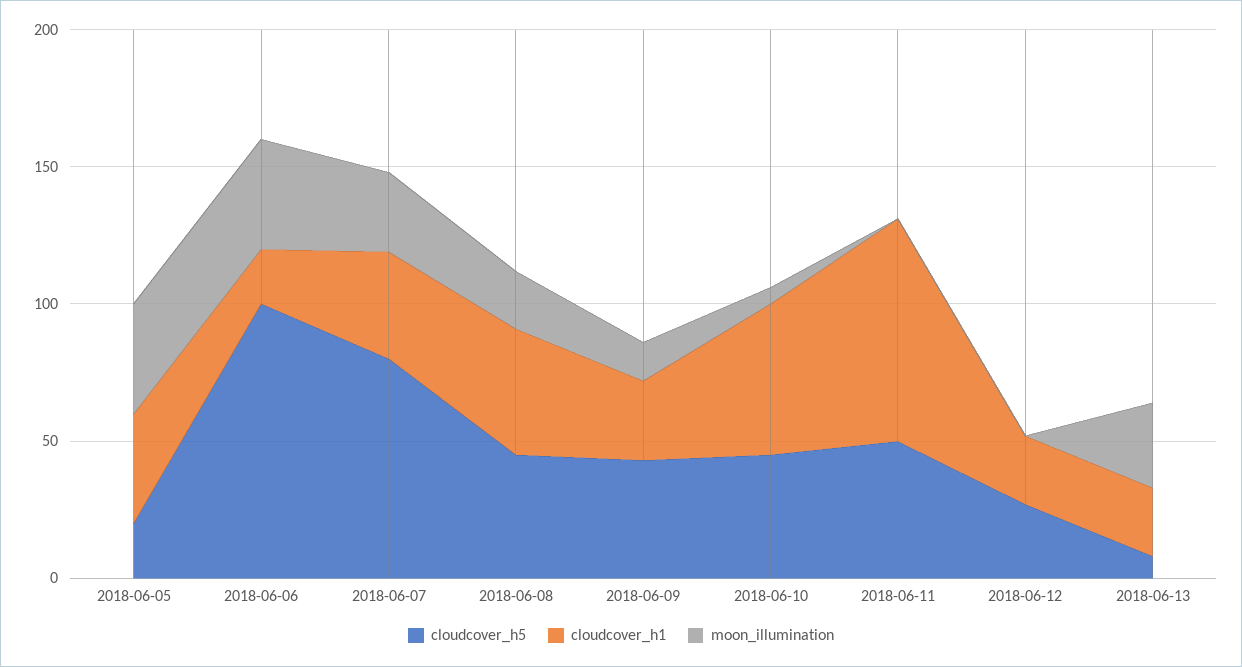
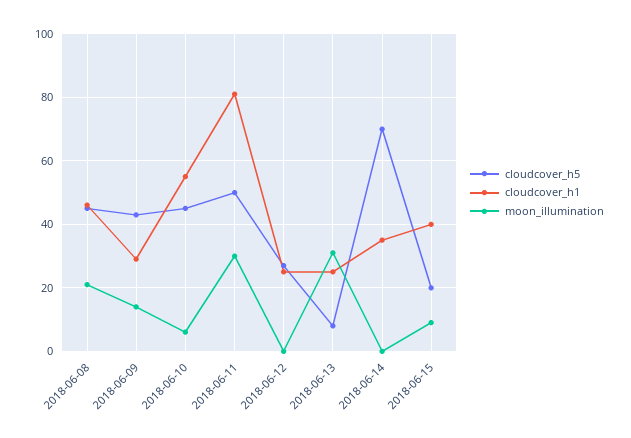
cloudcover_h5, 2018-06-05: 20 -> none
cloudcover_h1, 2018-06-05: 40 -> none
moon_illumination, 2018-06-05: 40 -> none
cloudcover_h5, 2018-06-06: 100 -> none
cloudcover_h1, 2018-06-06: 20 -> none
moon_illumination, 2018-06-06: 40 -> none
cloudcover_h5, 2018-06-07: 80 -> none
cloudcover_h1, 2018-06-07: 40 -> none
moon_illumination, 2018-06-07: 30 -> none
moon_illumination, 2018-06-11: 0 -> 30
cloudcover_h5, 2018-06-14: none -> 70
cloudcover_h1, 2018-06-14: none -> 35
moon_illumination, 2018-06-14: none -> 0
cloudcover_h5, 2018-06-15: none -> 20
cloudcover_h1, 2018-06-15: none -> 40
moon_illumination, 2018-06-15: none -> 10

